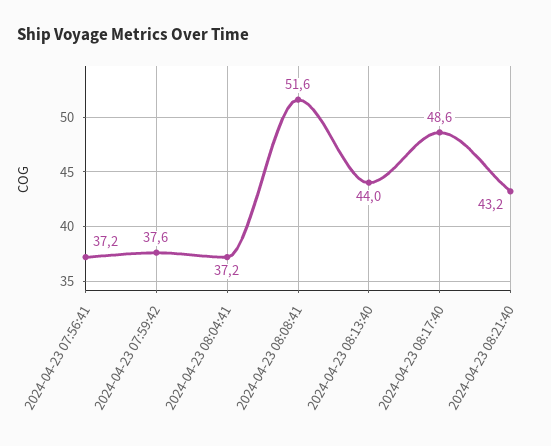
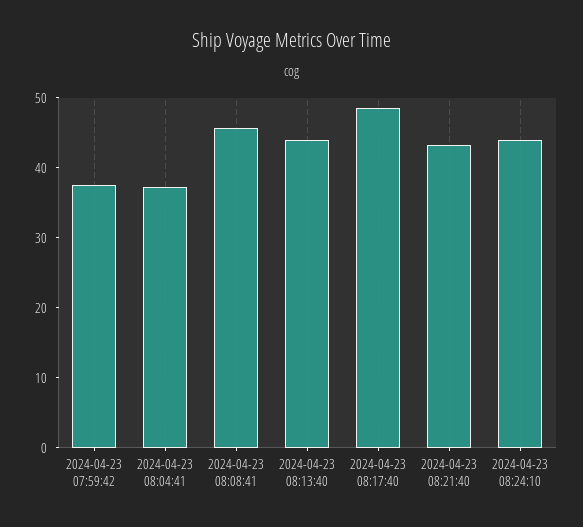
2024-04-23 07:56:41: 37.2 -> none
2024-04-23 08:08:41: 51.6 -> 46
2024-04-23 08:24:10: none -> 44

